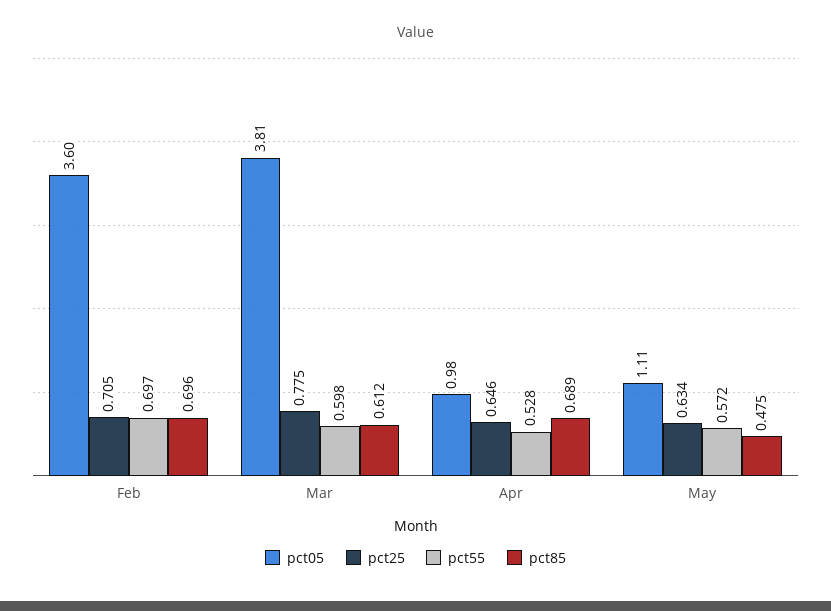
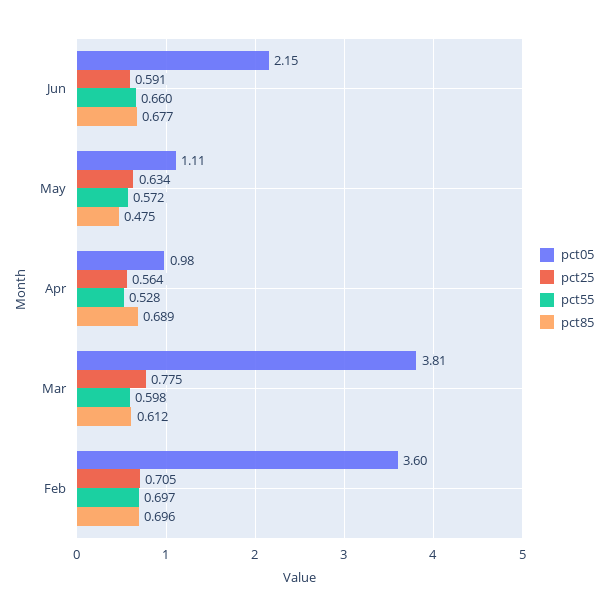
pct25, Apr: 0.646 -> 0.564
pct05, Jun: none -> 2.15
pct25, Jun: none -> 0.591
pct55, Jun: none -> 0.66
pct85, Jun: none -> 0.677

